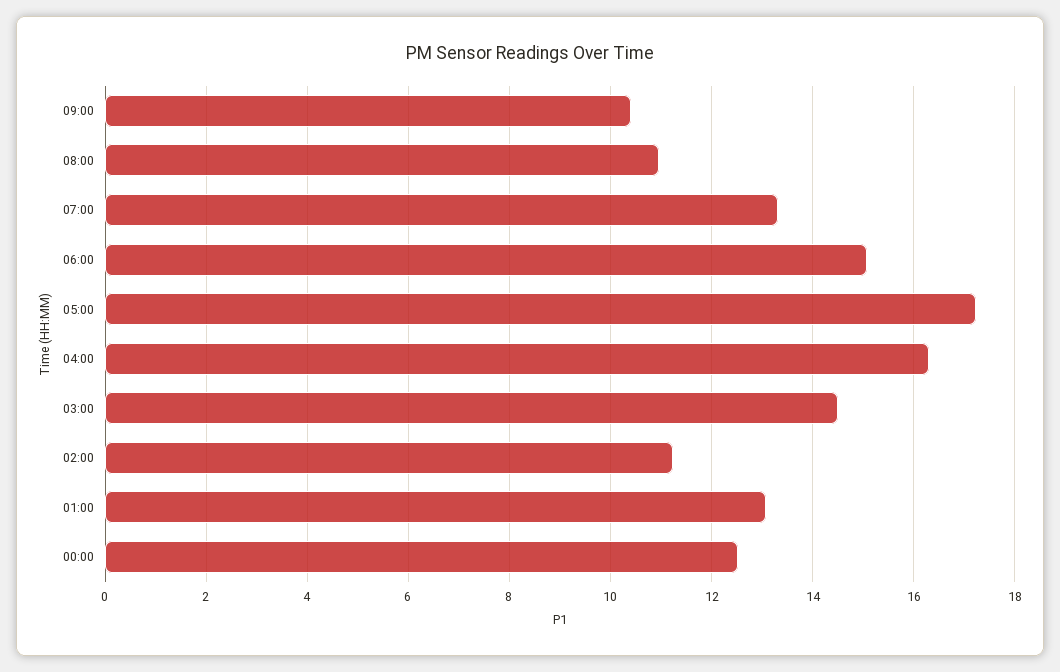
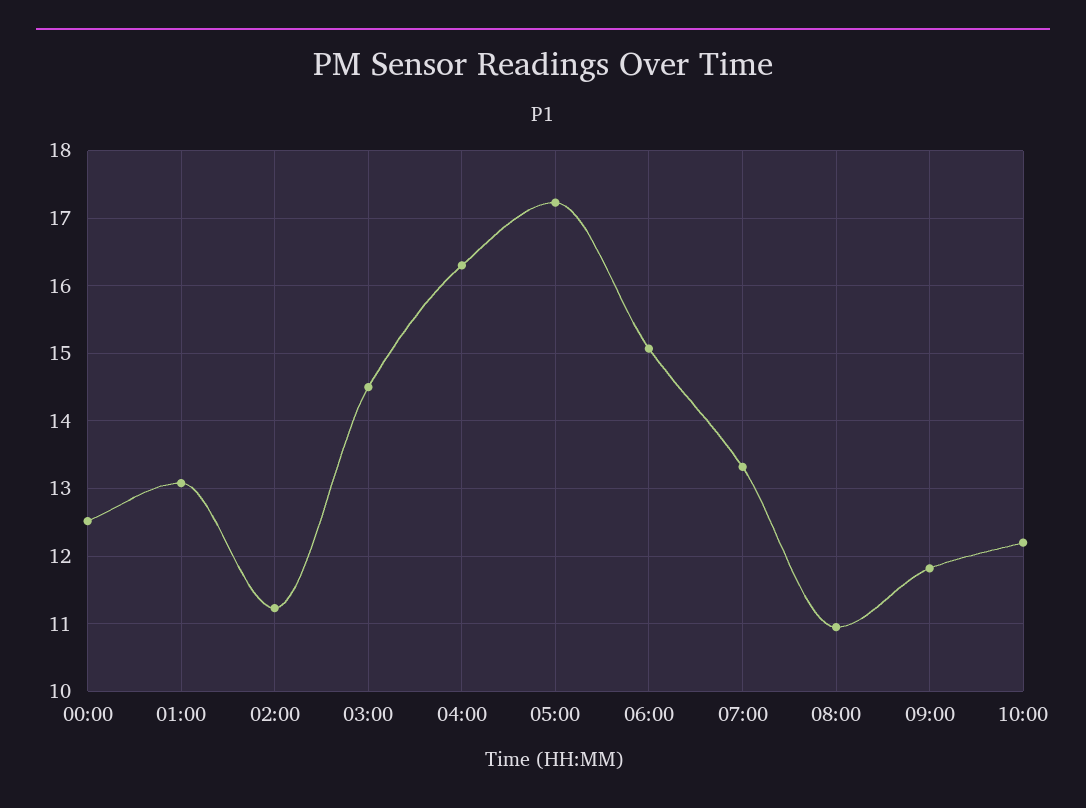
09:00: 10.4 -> 11.8
10:00: none -> 12.2

